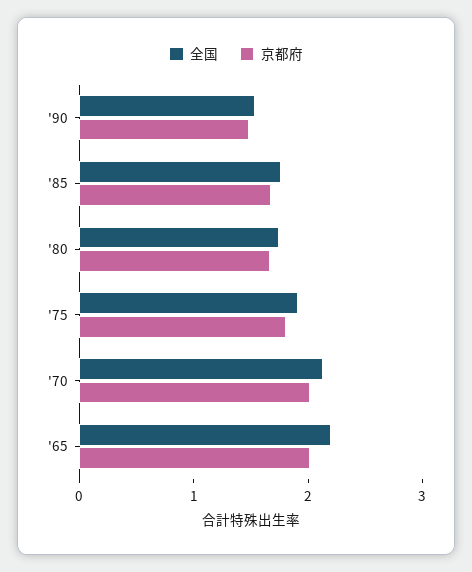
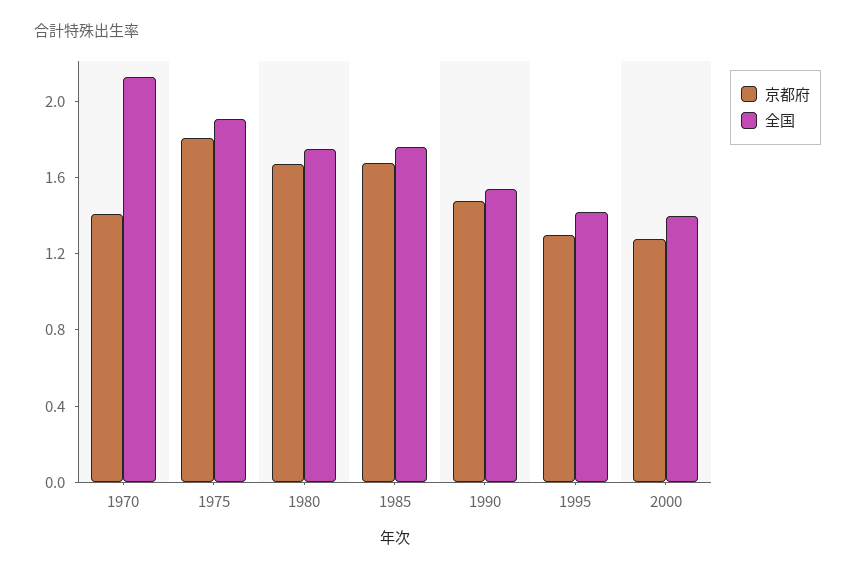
京都府, '70: 2 -> 1.4
全国, '65: 2.2 -> none
京都府, '65: 2 -> none
京都府, 1995: none -> 1.3
全国, 1995: none -> 1.4
京都府, 2000: none -> 1.3
全国, 2000: none -> 1.4

